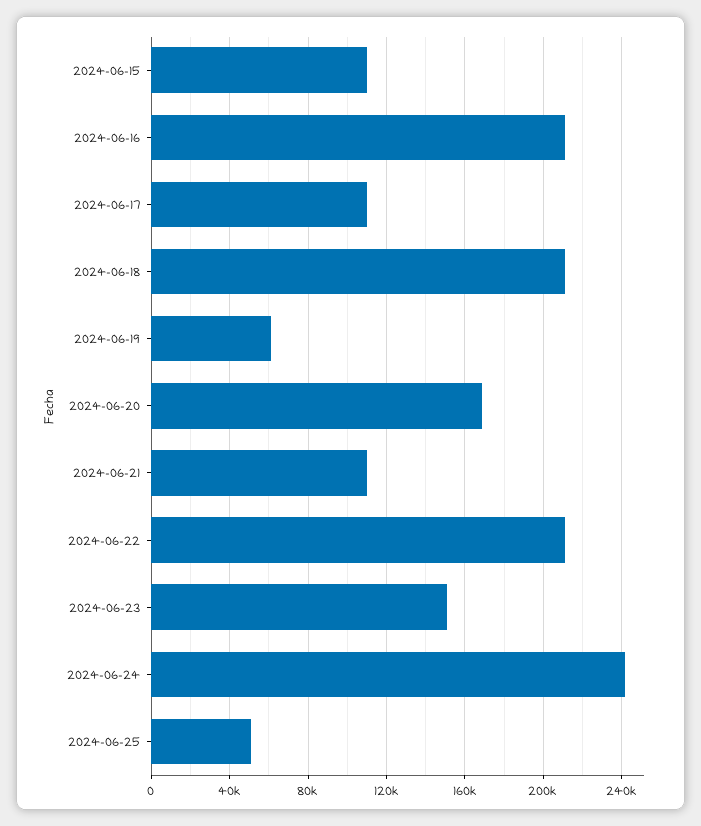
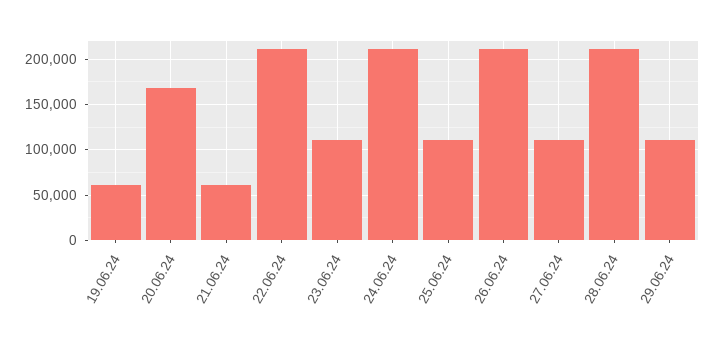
2024-06-15: 110000 -> none
2024-06-16: 210000 -> none
2024-06-17: 110000 -> none
2024-06-18: 210000 -> none
2024-06-21: 110000 -> 60000
2024-06-23: 150000 -> 110000
2024-06-24: 240000 -> 210000
2024-06-25: 50000 -> 110000
26.06.24: none -> 210000
27.06.24: none -> 110000
28.06.24: none -> 210000
29.06.24: none -> 110000

